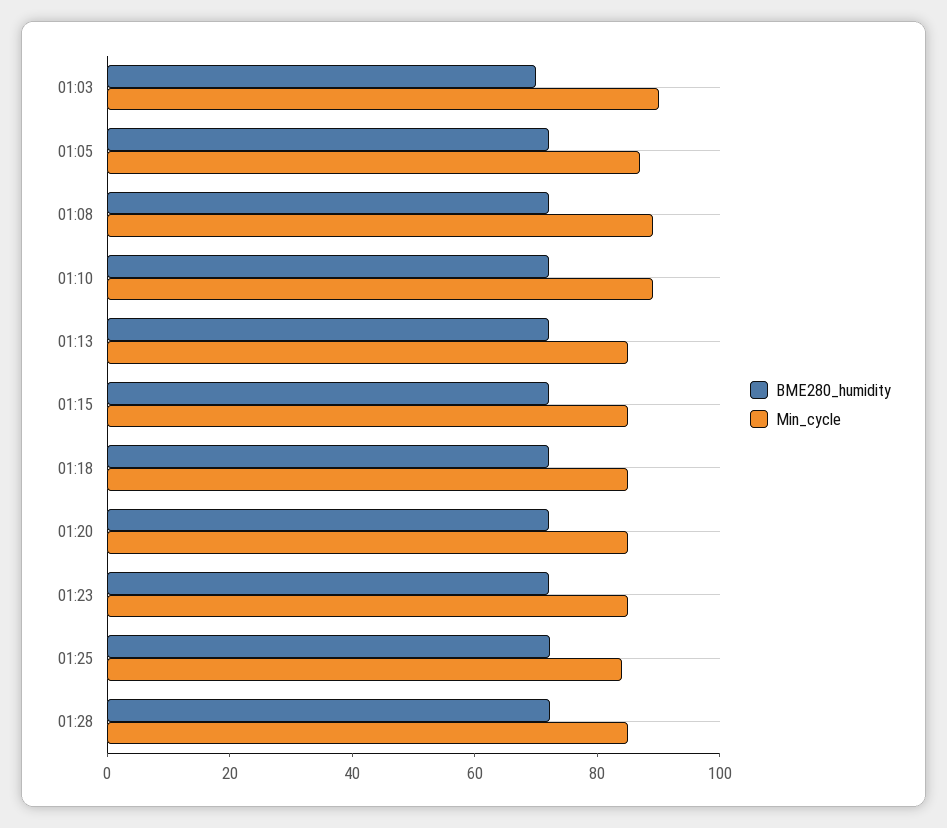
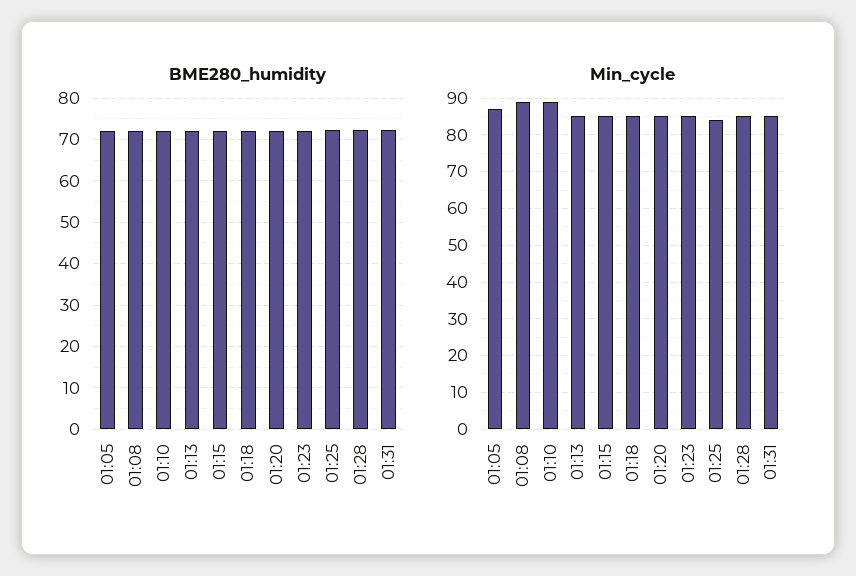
BME280_humidity, 01:03: 70 -> none
Min_cycle, 01:03: 90 -> none
BME280_humidity, 01:31: none -> 72
Min_cycle, 01:31: none -> 85

